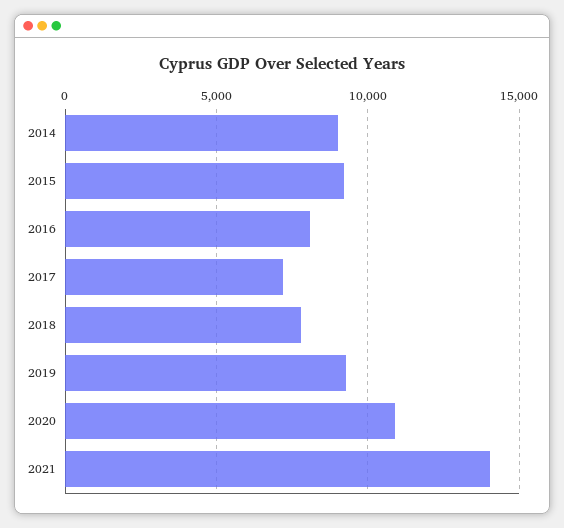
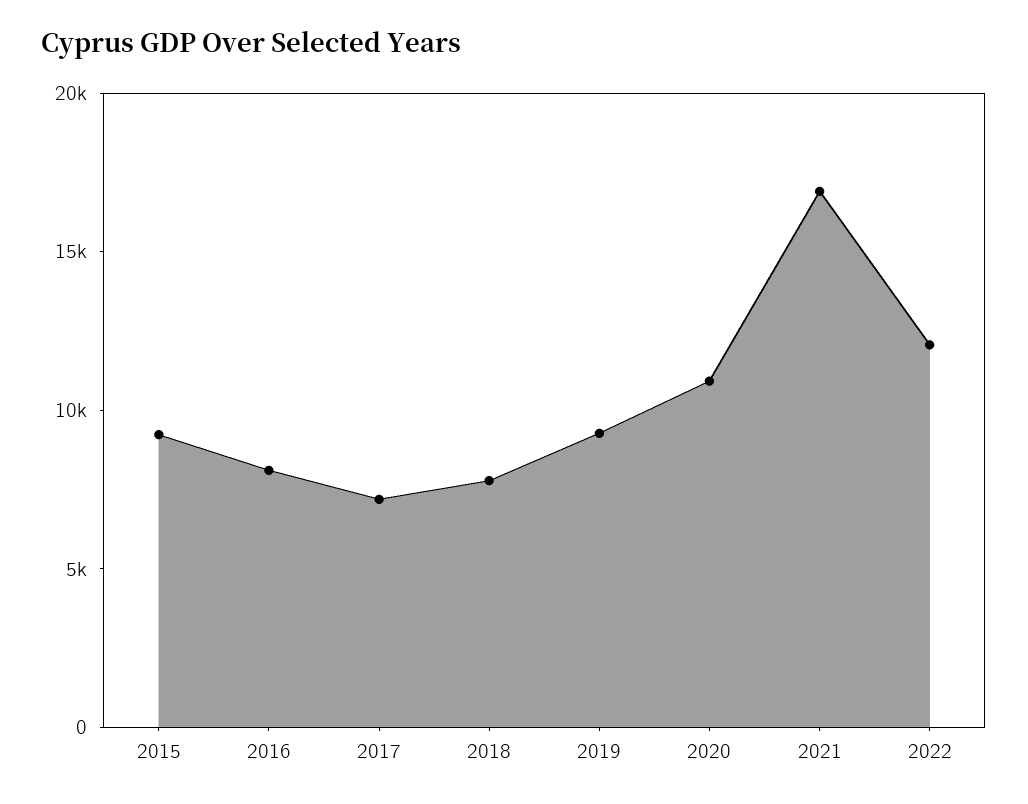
2014: 9000 -> none
2021: 14000 -> 17000
2022: none -> 12000

